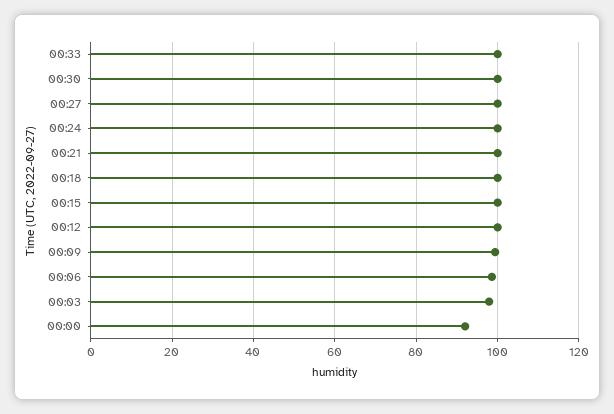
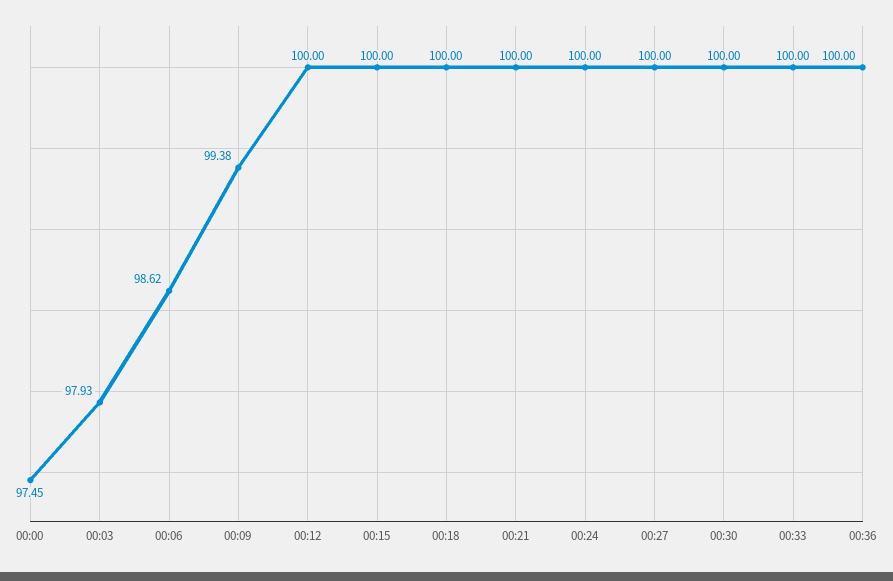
00:00: 92 -> 97.45
00:36: none -> 100

